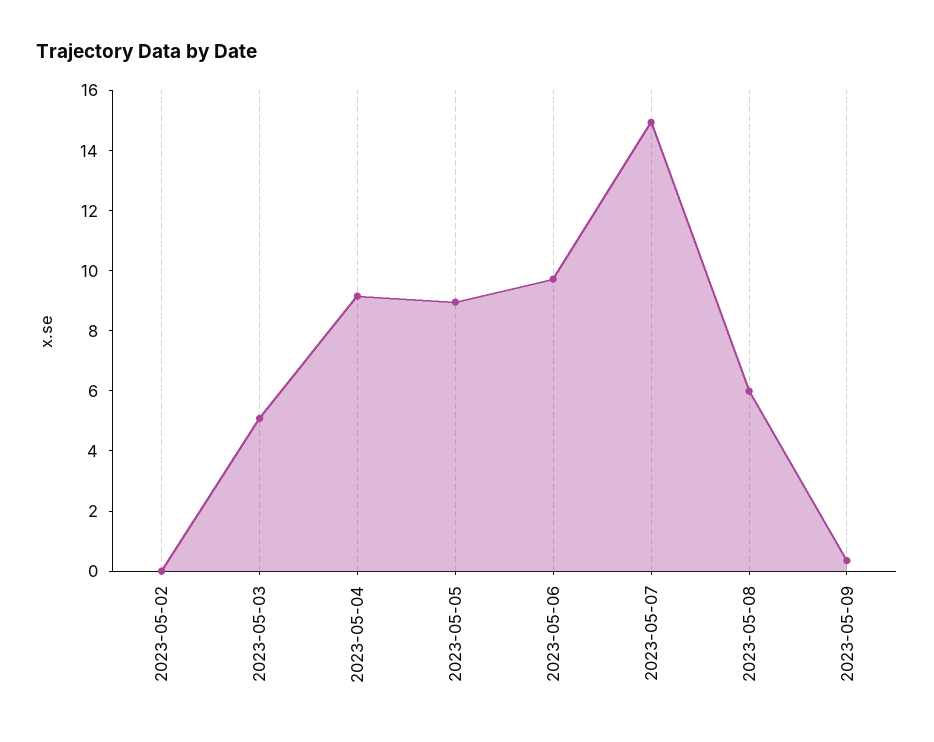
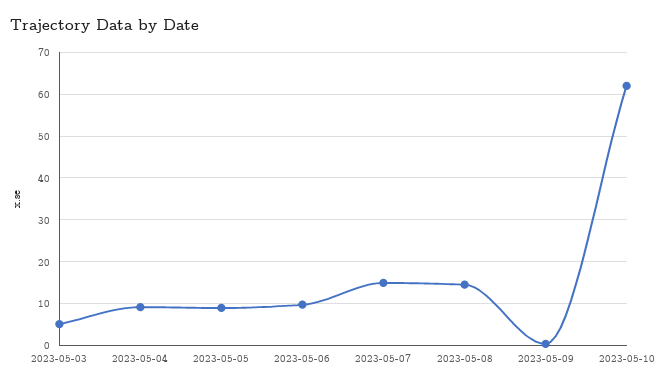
2023-05-02: 0 -> none
2023-05-08: 6 -> 14
2023-05-10: none -> 62

